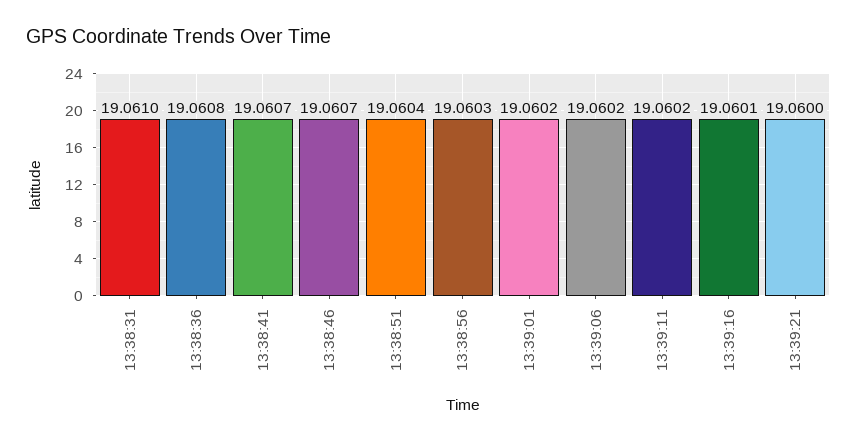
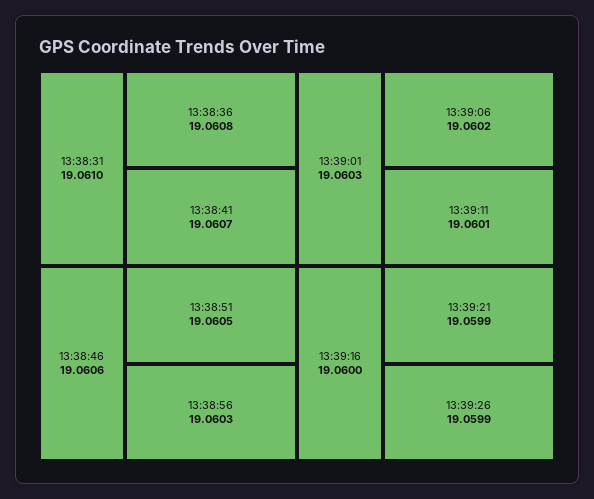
13:38:46: 19.0607 -> 19.0606
13:38:51: 19.0604 -> 19.0605
13:39:01: 19.0602 -> 19.0603
13:39:11: 19.0602 -> 19.0601
13:39:16: 19.0601 -> 19.06
13:39:21: 19.06 -> 19.0599
13:39:26: none -> 19.0599

